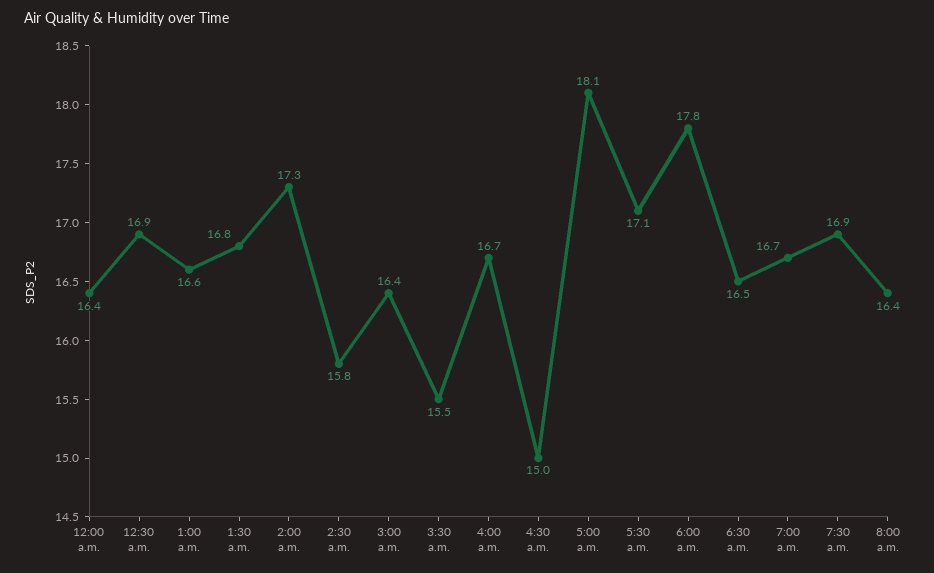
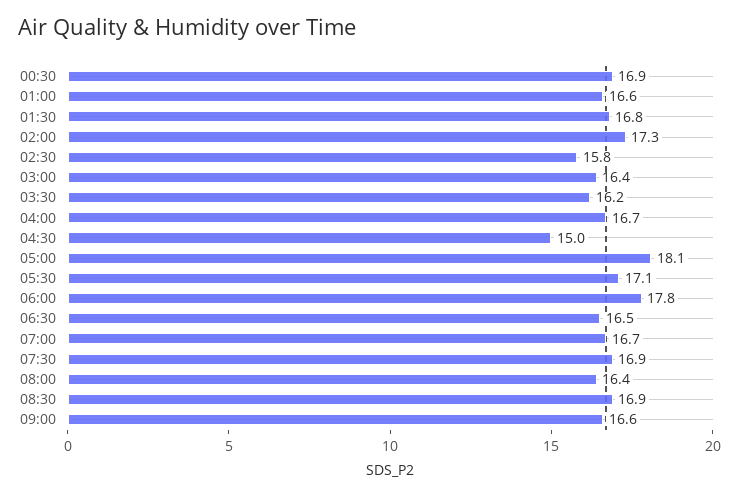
12:00 a.m.: 16.4 -> none
3:30 a.m.: 15.5 -> 16.2
08:30: none -> 16.9
09:00: none -> 16.6

